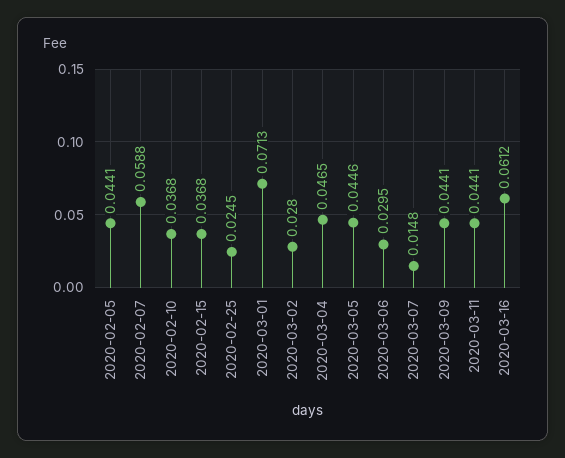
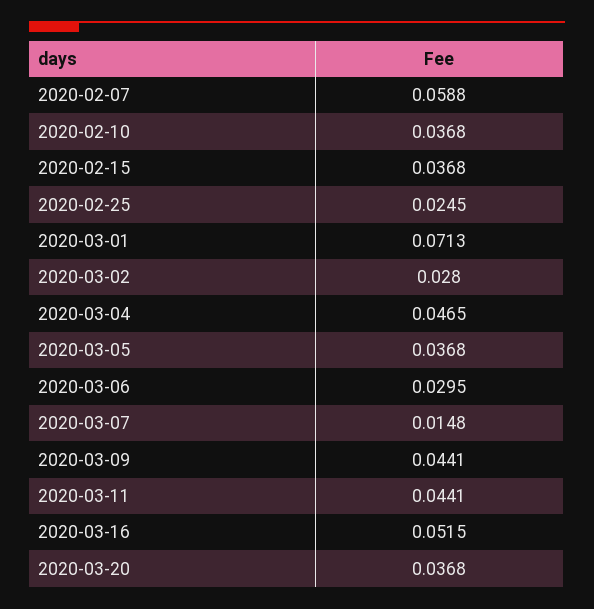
2020-02-05: 0.0441 -> none
2020-03-05: 0.0446 -> 0.0368
2020-03-16: 0.0612 -> 0.0515
2020-03-20: none -> 0.0368

